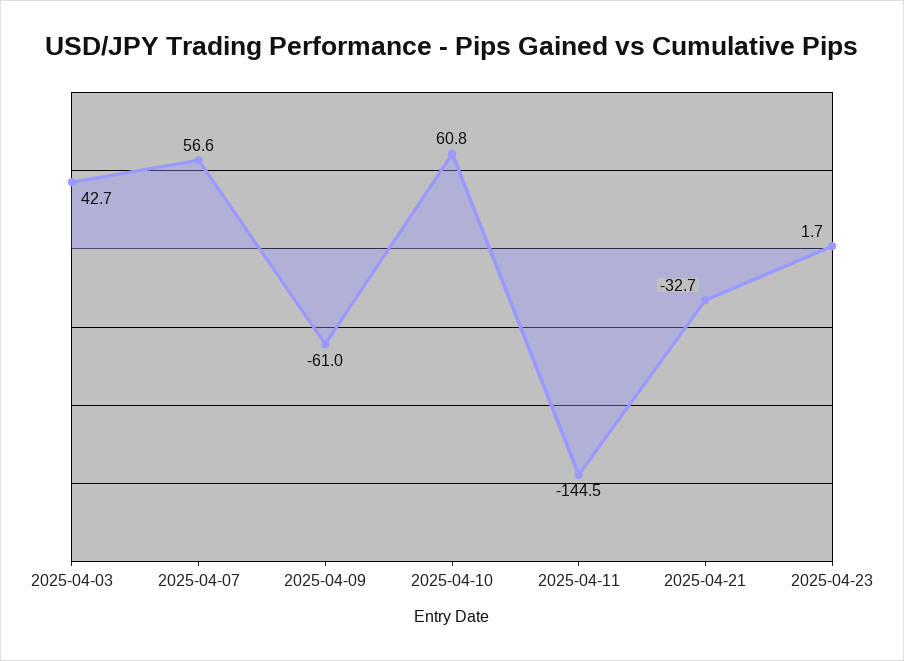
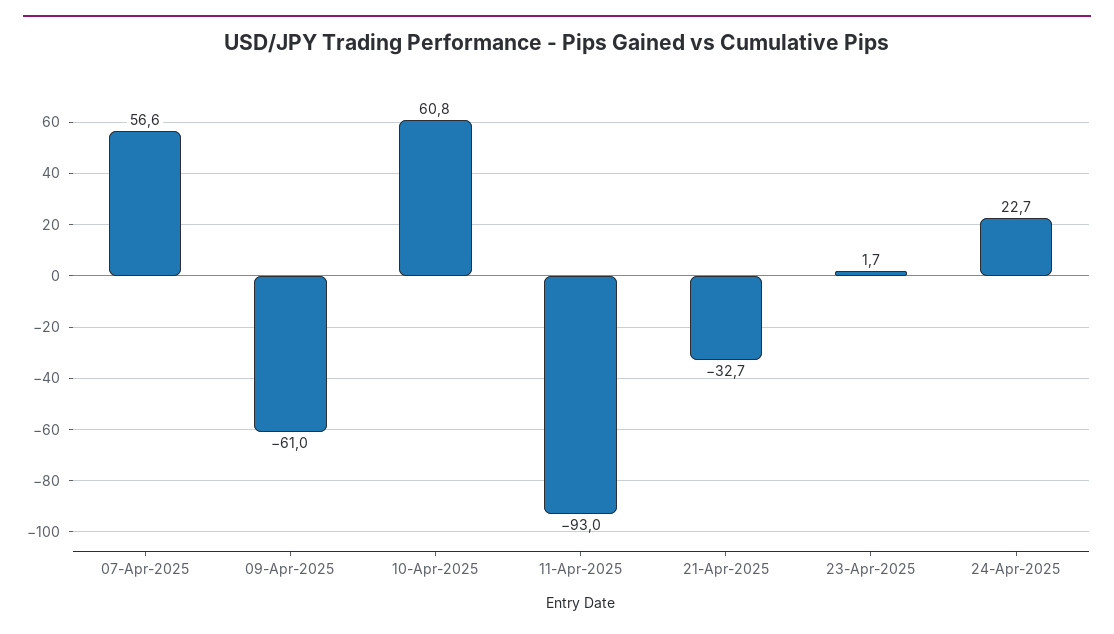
2025-04-03: 42.7 -> none
2025-04-11: -144.5 -> -93
24-Apr-2025: none -> 22.7

